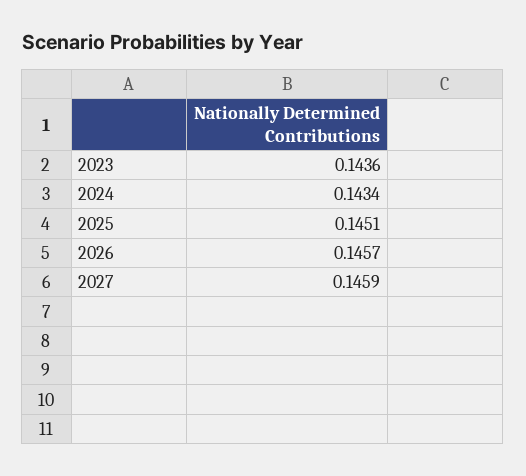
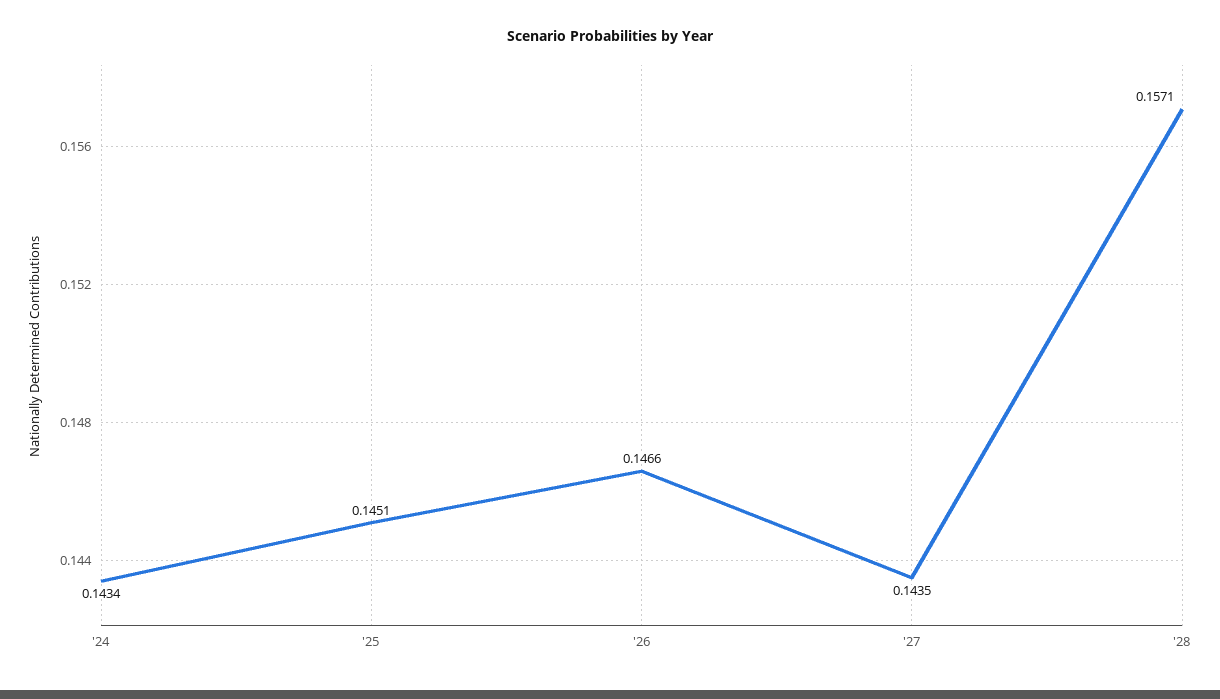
2023: 0.1436 -> none
2026: 0.1457 -> 0.1466
2027: 0.1459 -> 0.1435
'28: none -> 0.1571

